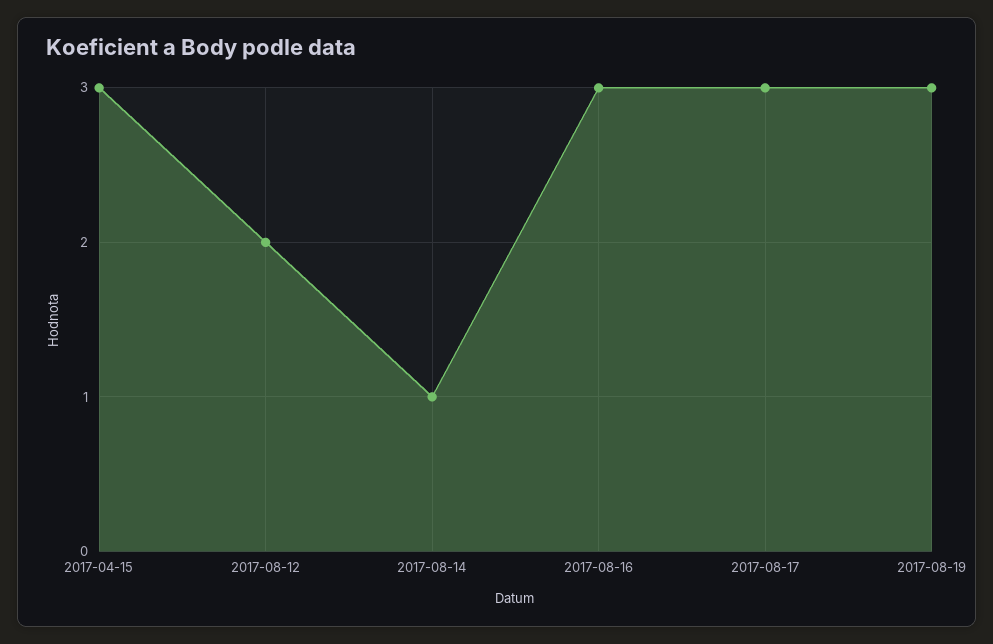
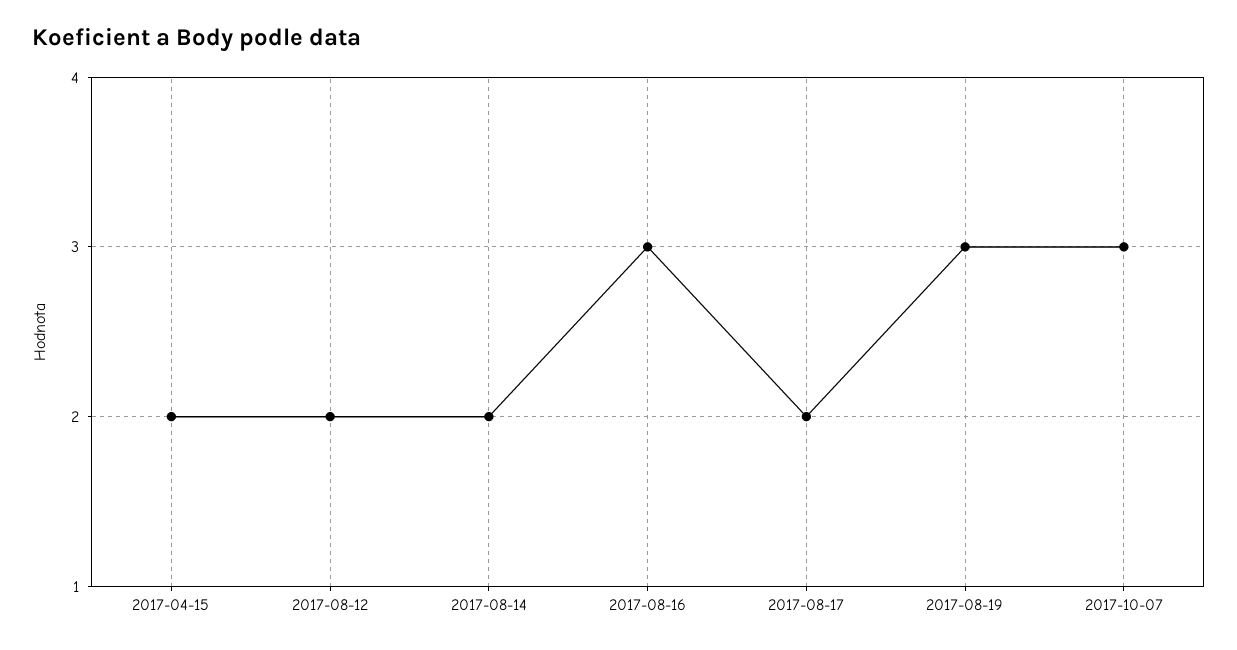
2017-04-15: 3 -> 2
2017-08-14: 1 -> 2
2017-08-17: 3 -> 2
2017-10-07: none -> 3

